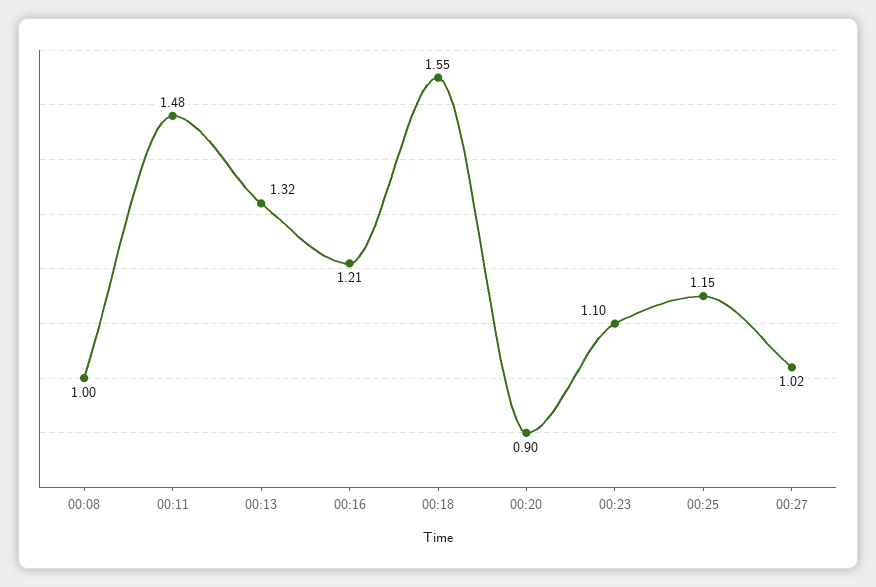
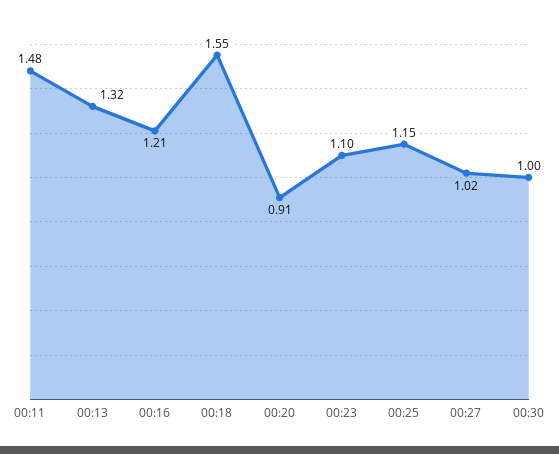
00:08: 1 -> none
00:20: 0.9 -> 0.91
00:30: none -> 1

